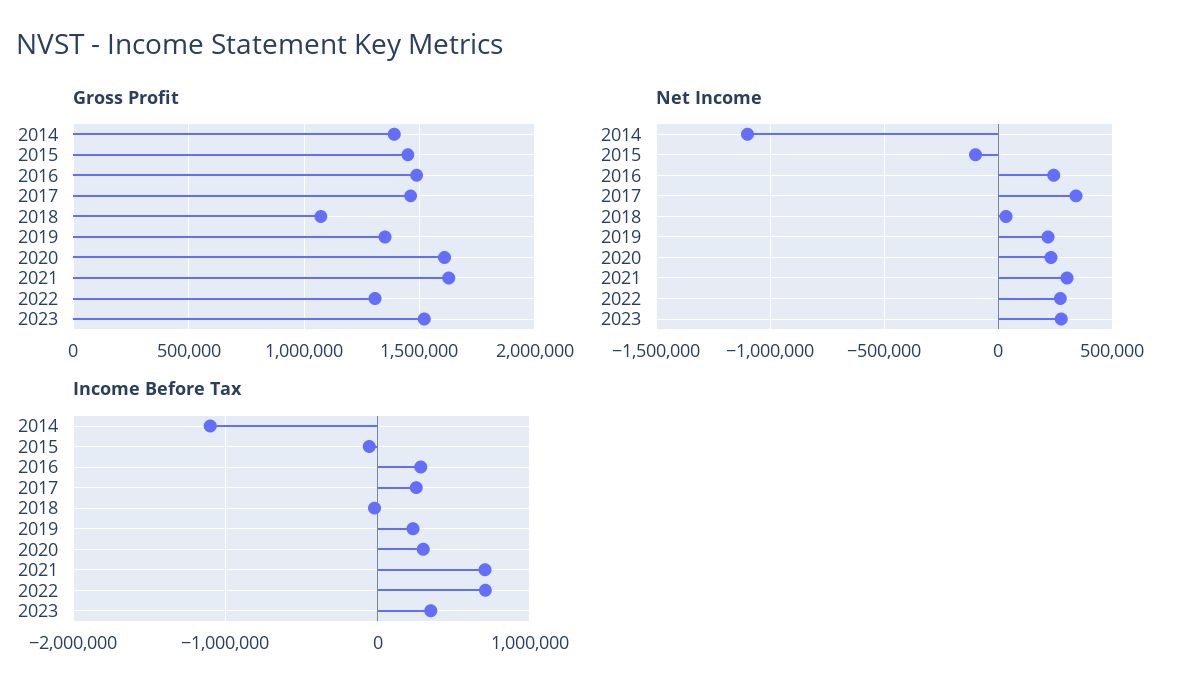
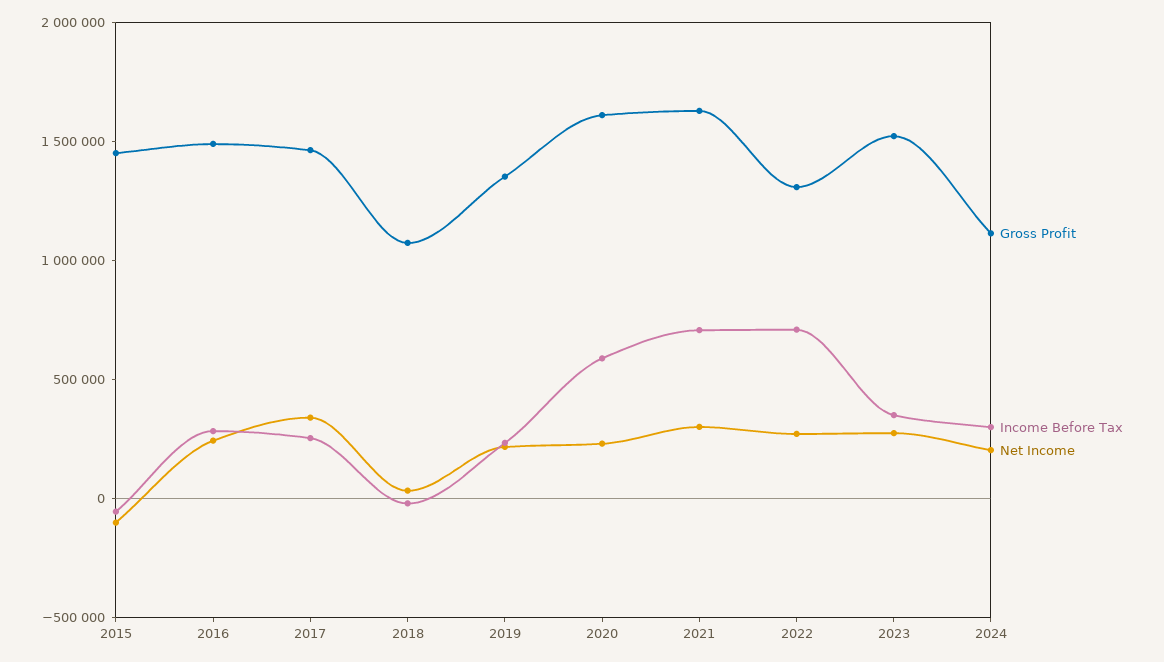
Gross Profit, 2014: 1400000 -> none
Net Income, 2014: -1100000 -> none
Income Before Tax, 2014: -1100000 -> none
Income Before Tax, 2020: 300000 -> 600000
Gross Profit, 2024: none -> 1100000
Income Before Tax, 2024: none -> 300000
Net Income, 2024: none -> 200000

